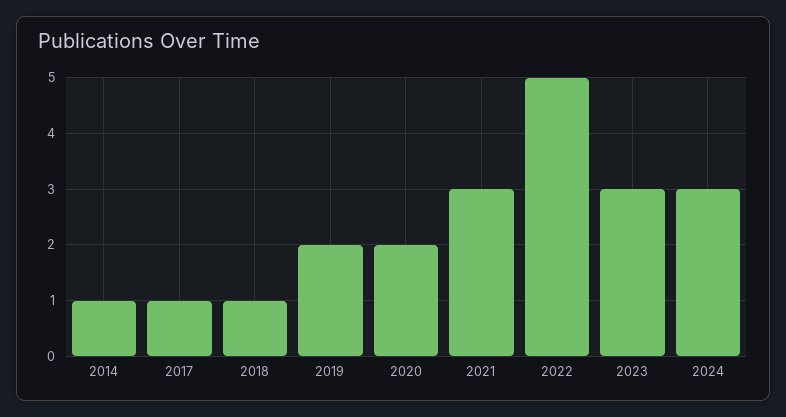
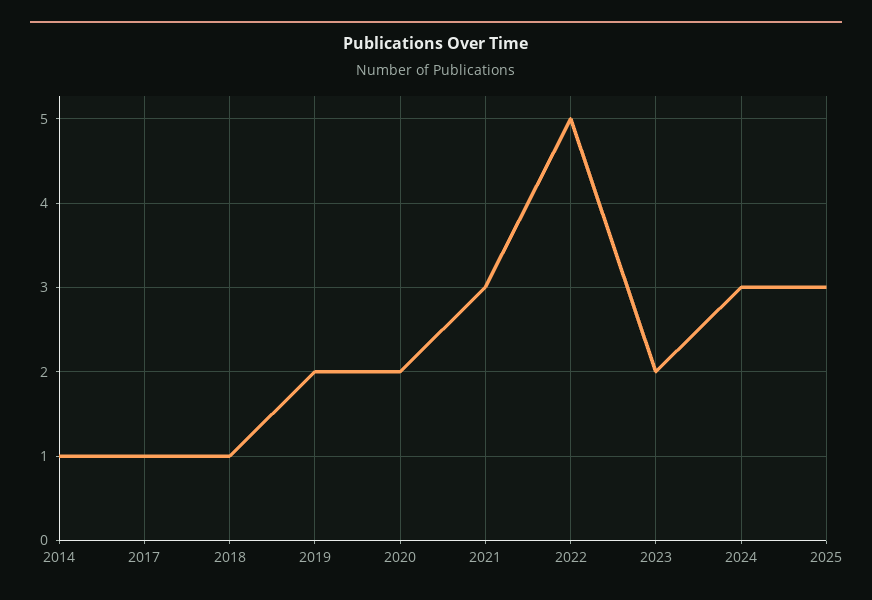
2023: 3 -> 2
2025: none -> 3

